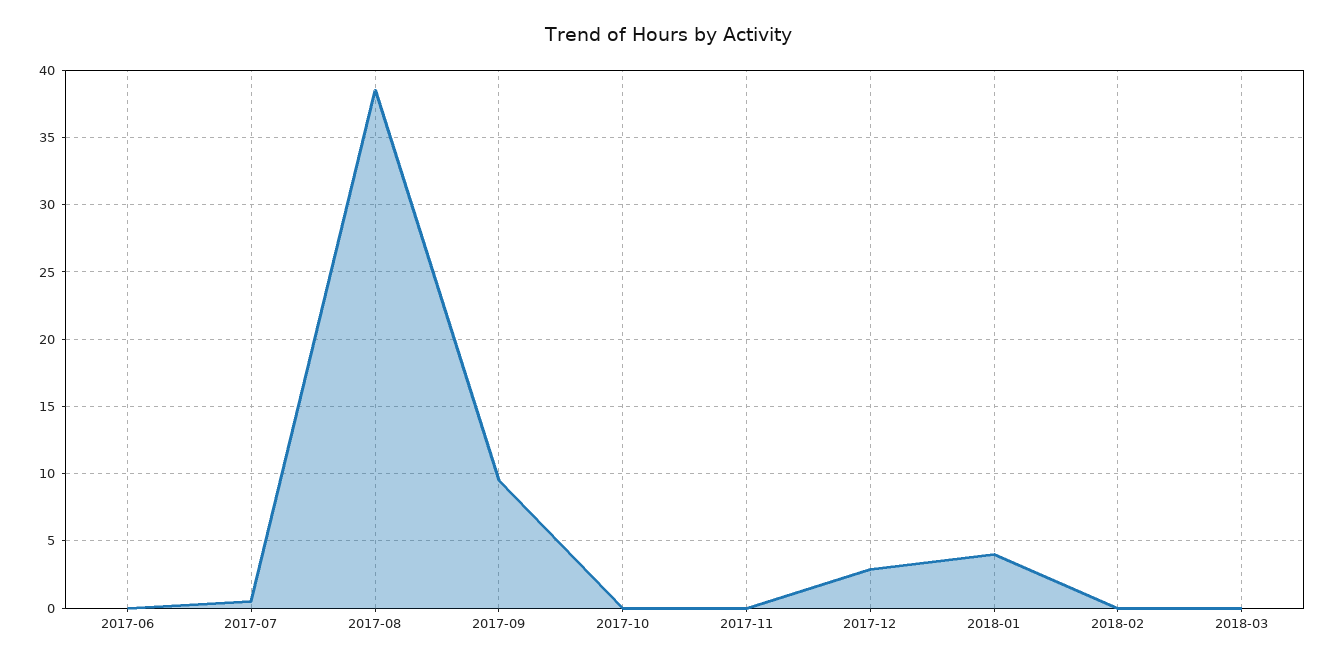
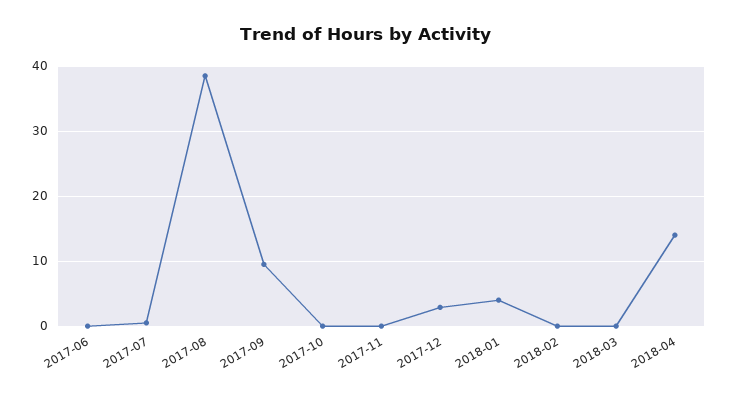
2018-04: none -> 14

